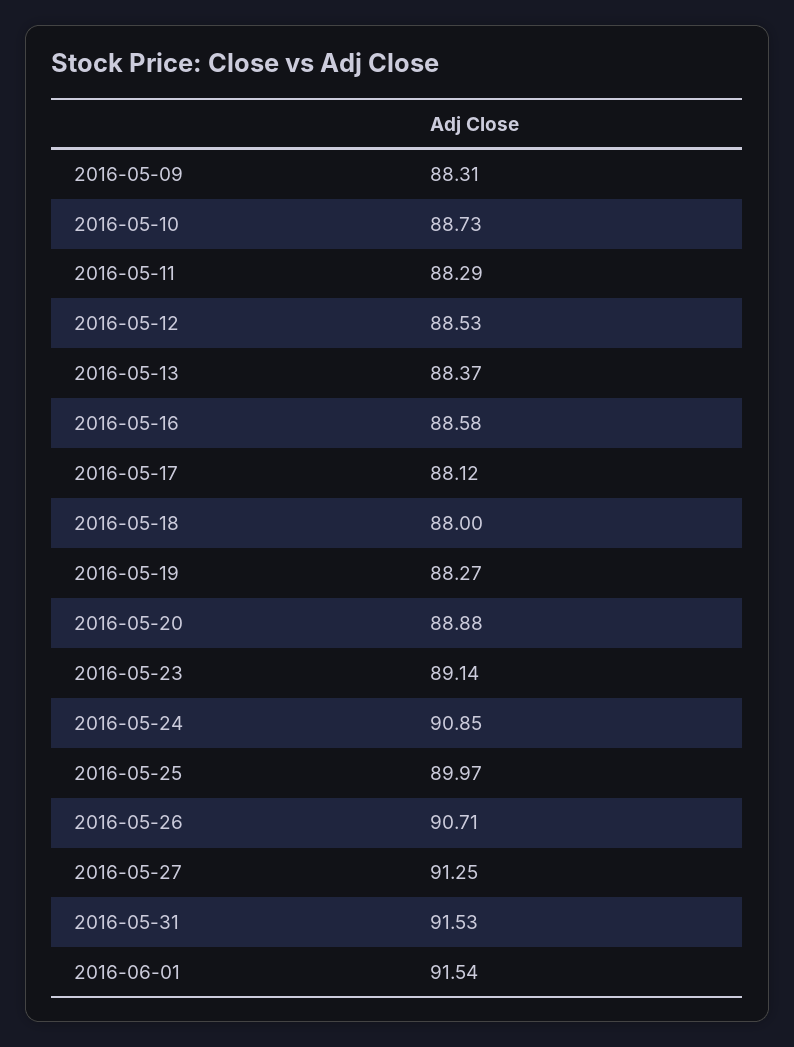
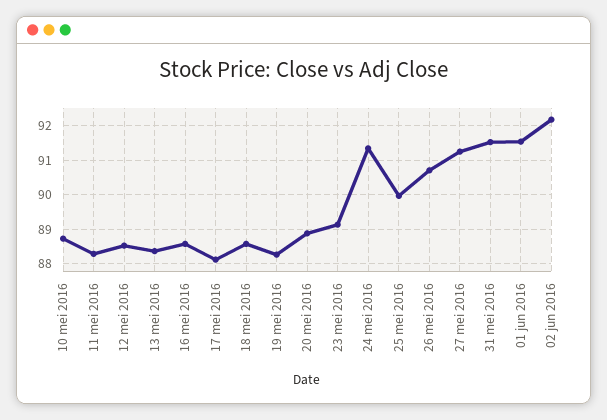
2016-05-09: 88.31 -> none
2016-05-18: 88 -> 88.6
2016-05-24: 90.85 -> 91.4
02 jun 2016: none -> 92.2

